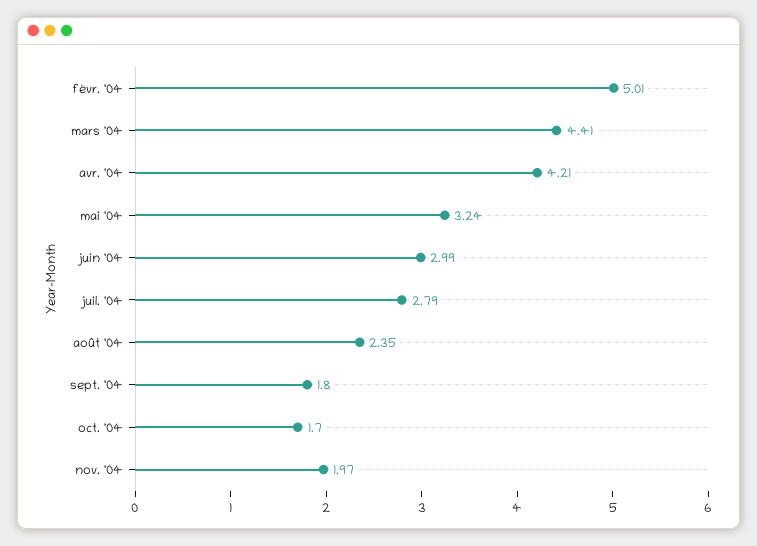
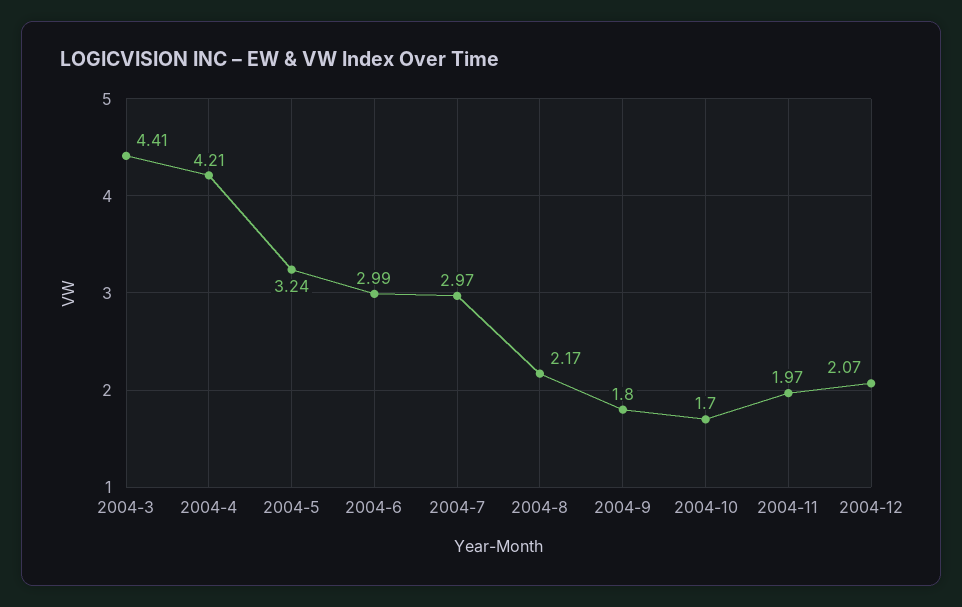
févr. '04: 5.01 -> none
juil. '04: 2.79 -> 2.97
août '04: 2.35 -> 2.17
2004-12: none -> 2.07

